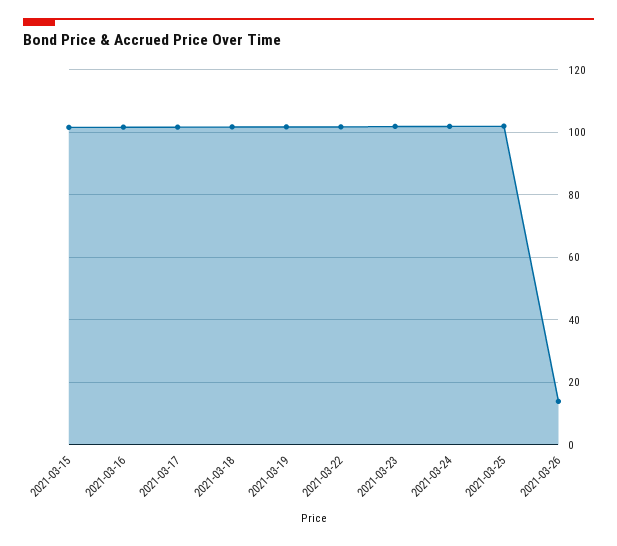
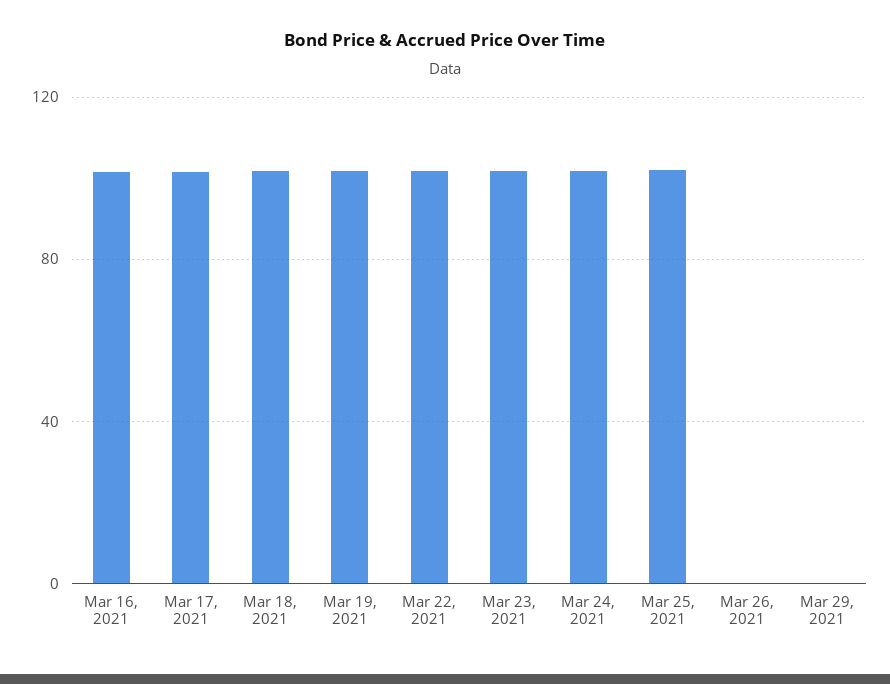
2021-03-15: 102 -> none
2021-03-26: 14 -> 0
Mar 29, 2021: none -> 0

